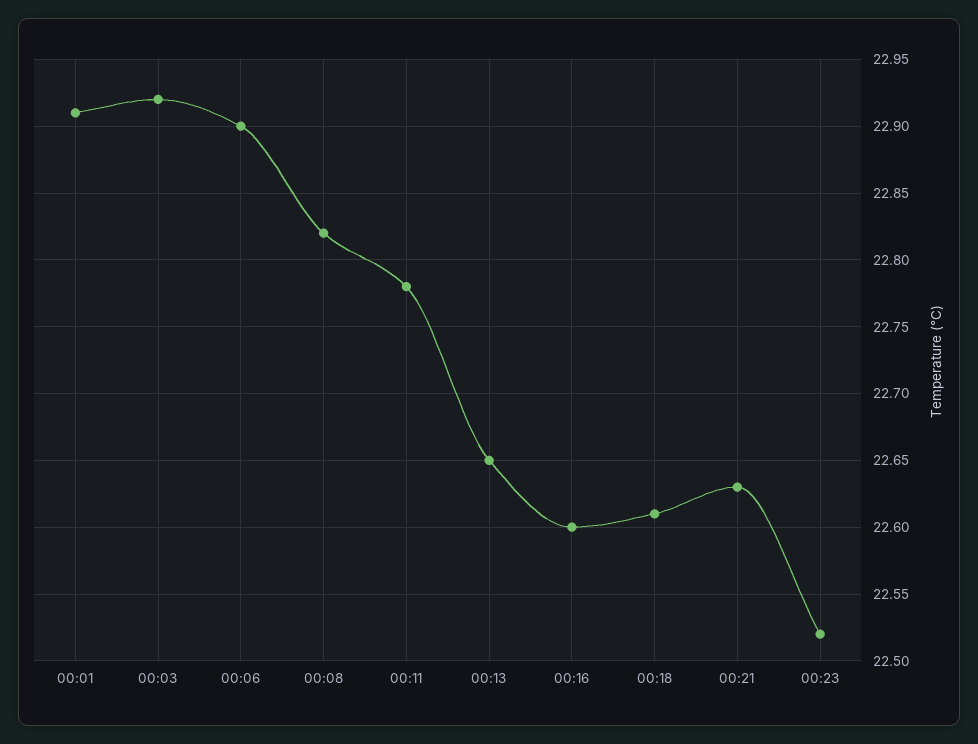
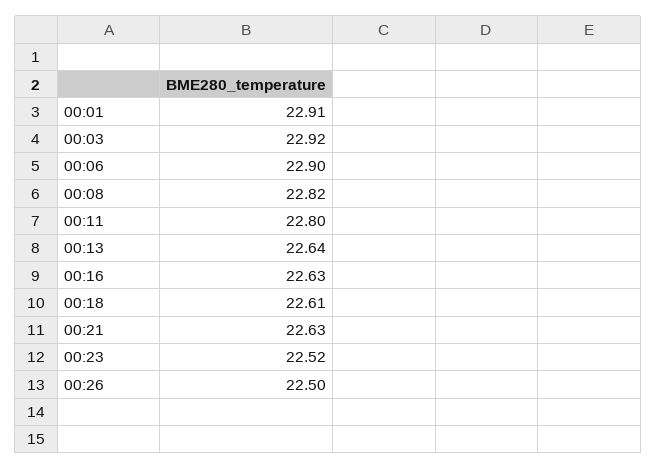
00:11: 22.78 -> 22.8
00:13: 22.65 -> 22.64
00:16: 22.6 -> 22.63
00:26: none -> 22.5

